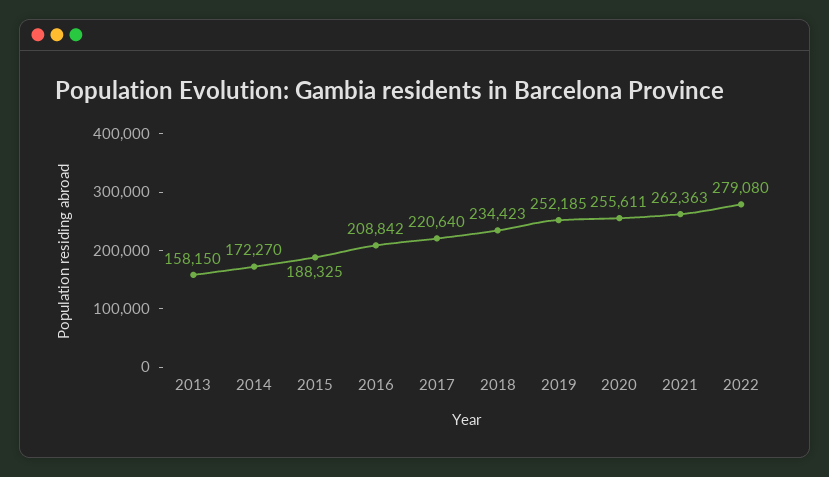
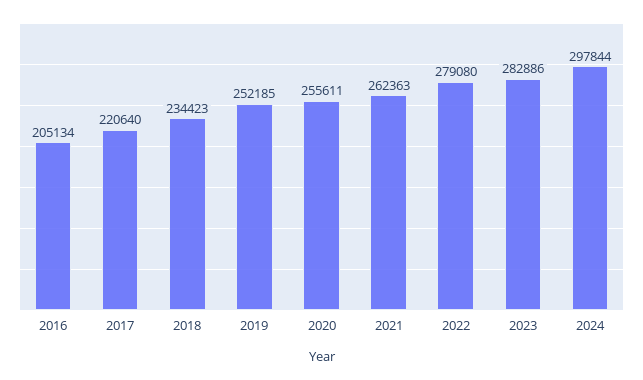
2013: 158150 -> none
2014: 172270 -> none
2015: 188325 -> none
2016: 208842 -> 205134
2023: none -> 282886
2024: none -> 297844

